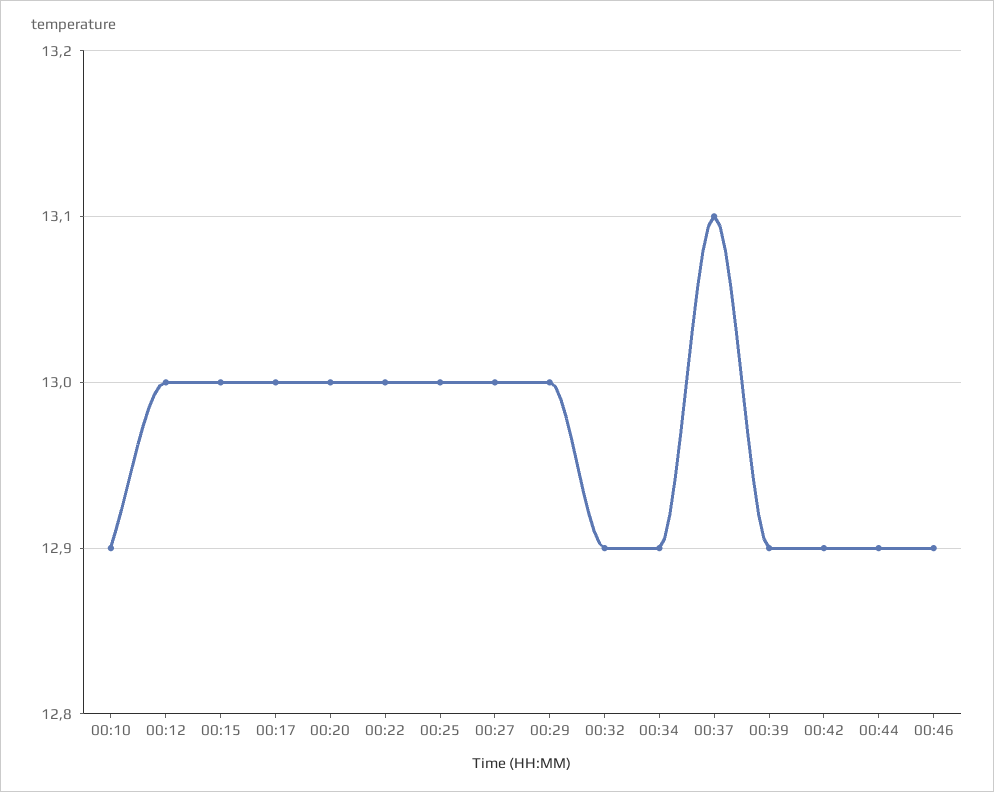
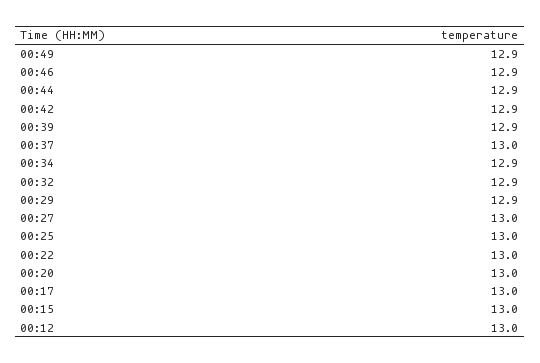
00:10: 12.9 -> none
00:29: 13 -> 12.9
00:37: 13.1 -> 13
00:49: none -> 12.9

